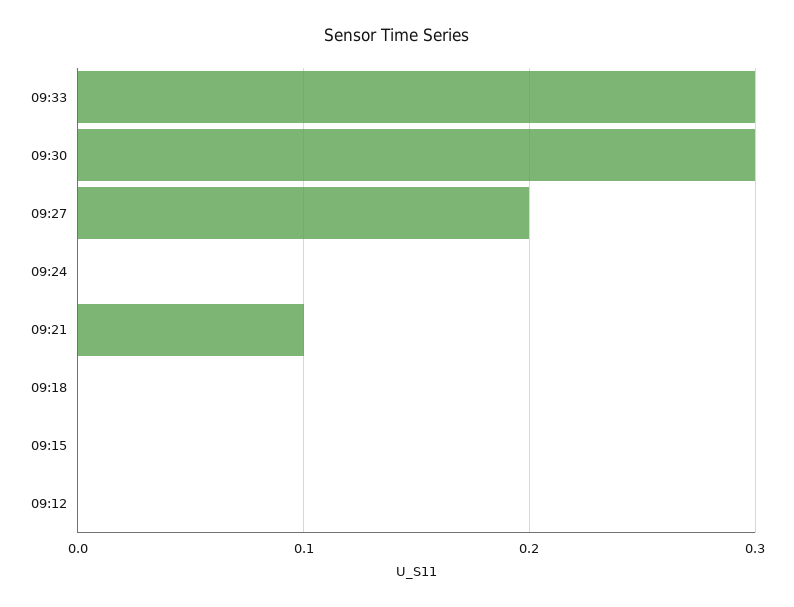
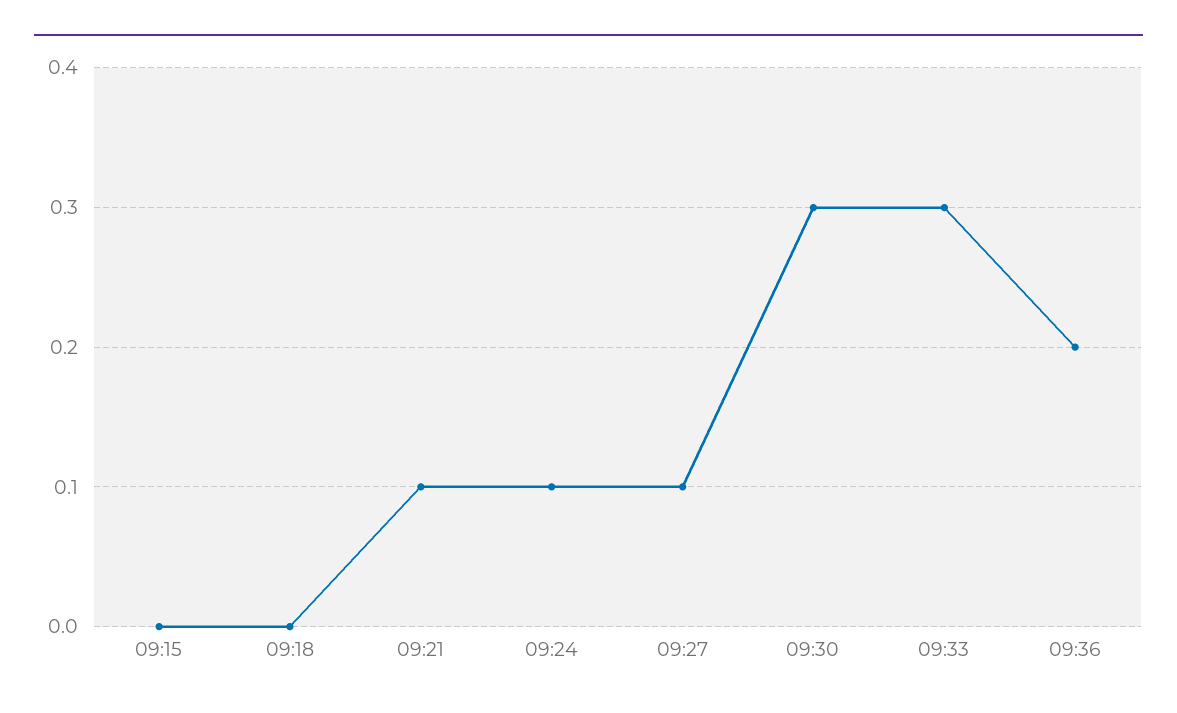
09:27: 0.2 -> 0.1
09:24: 0 -> 0.1
09:12: 0 -> none
09:36: none -> 0.2

